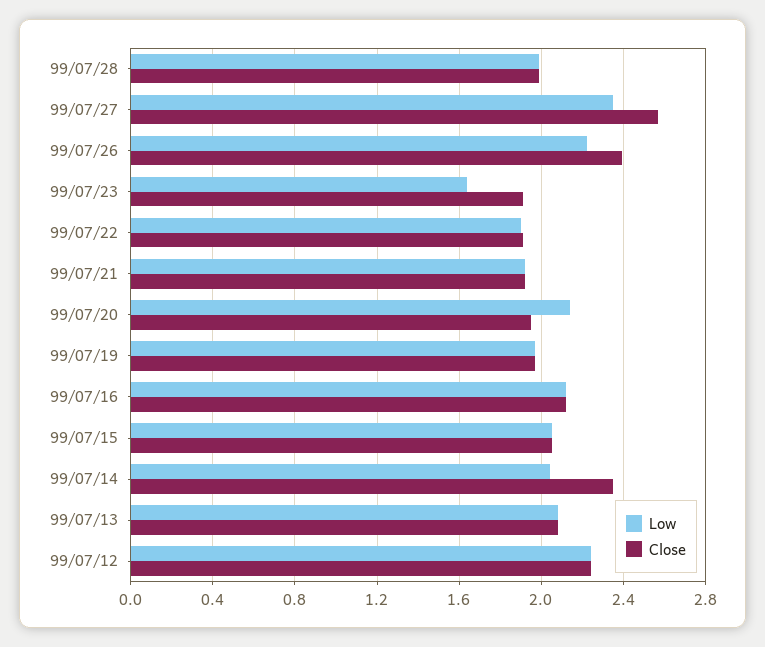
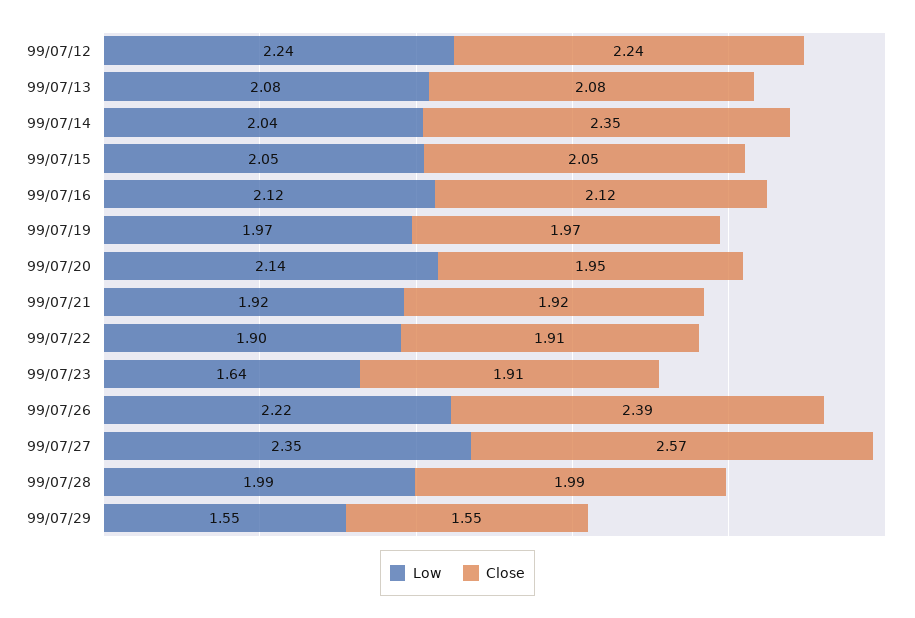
Low, 99/07/29: none -> 1.55
Close, 99/07/29: none -> 1.55

